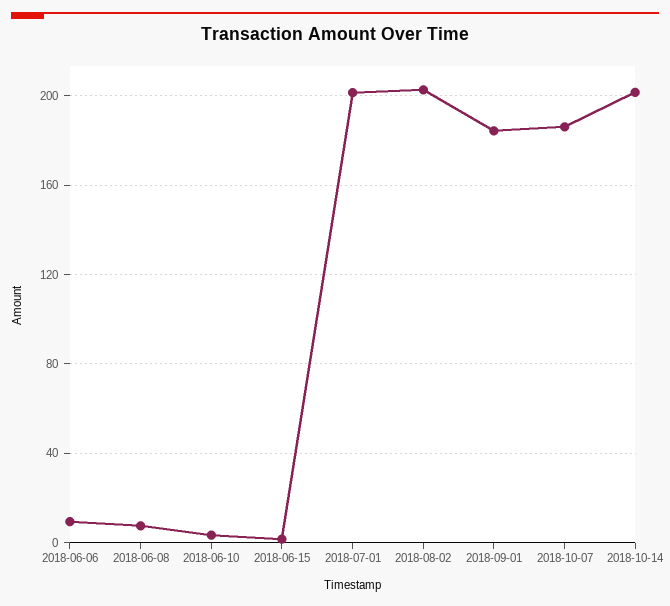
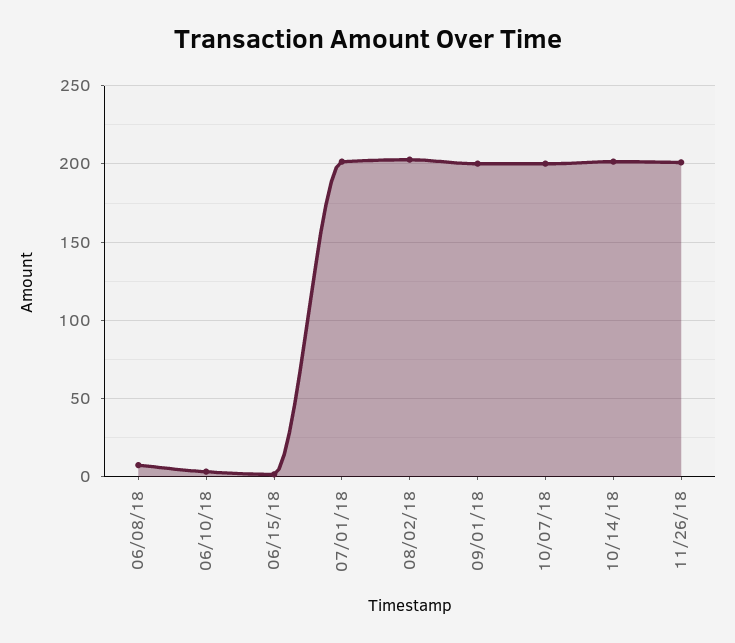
2018-06-06: 10 -> none
2018-09-01: 185 -> 200
2018-10-07: 185 -> 200
11/26/18: none -> 200

